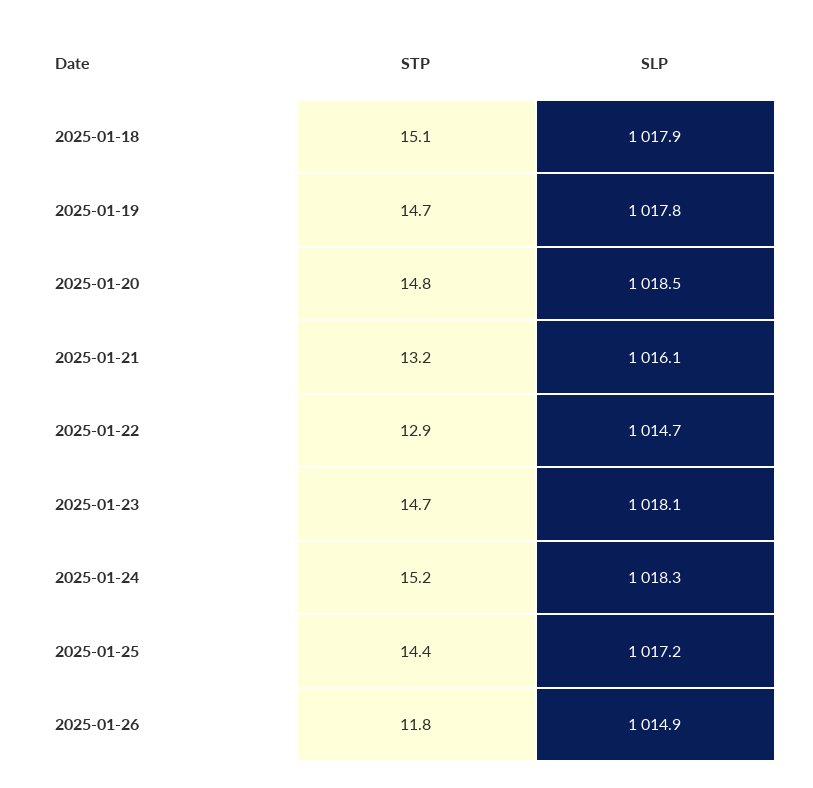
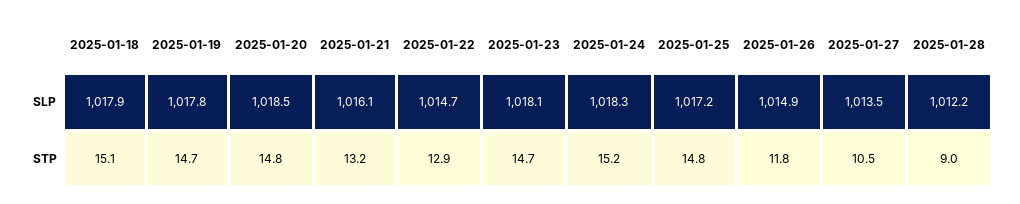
STP, 2025-01-25: 14.4 -> 14.8
SLP, 2025-01-27: none -> 1013.5
SLP, 2025-01-28: none -> 1012.2
STP, 2025-01-27: none -> 10.5
STP, 2025-01-28: none -> 9

